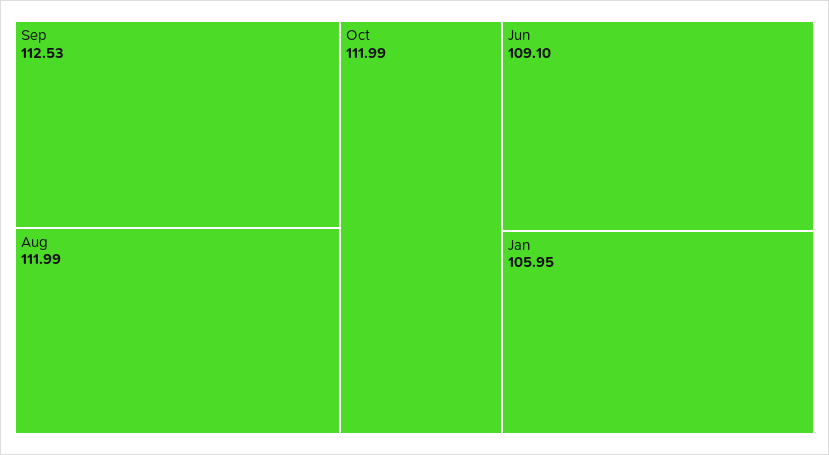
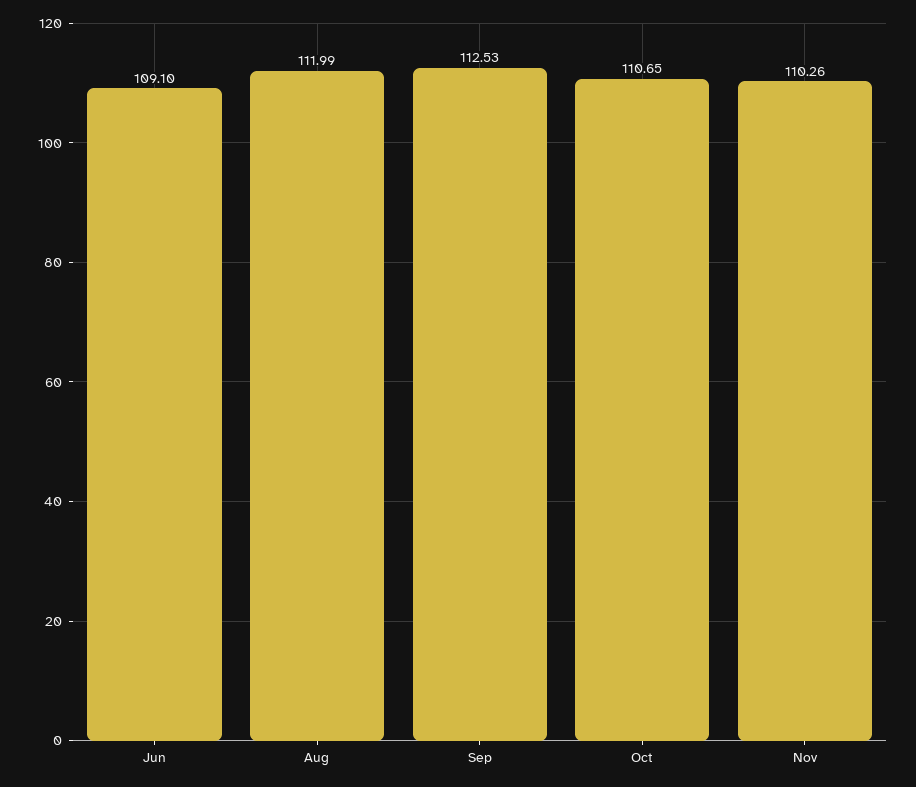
Oct: 111.99 -> 110.65
Jan: 105.95 -> none
Nov: none -> 110.26

